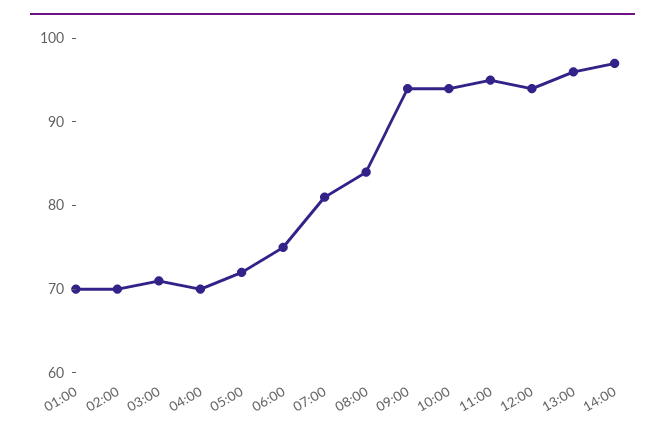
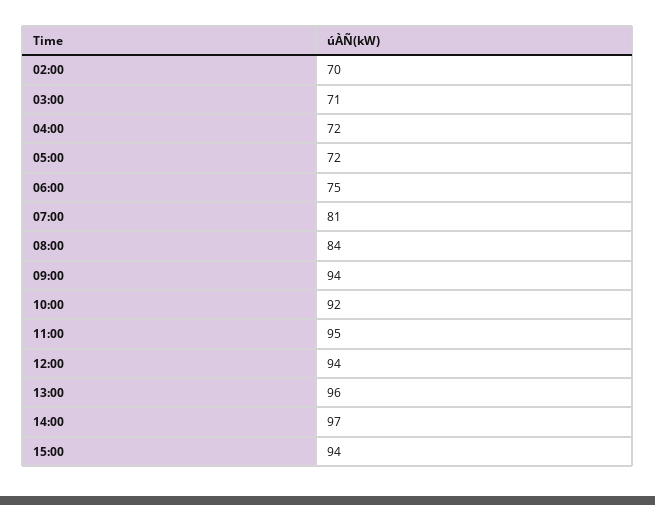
01:00: 70 -> none
04:00: 70 -> 72
10:00: 94 -> 92
15:00: none -> 94

